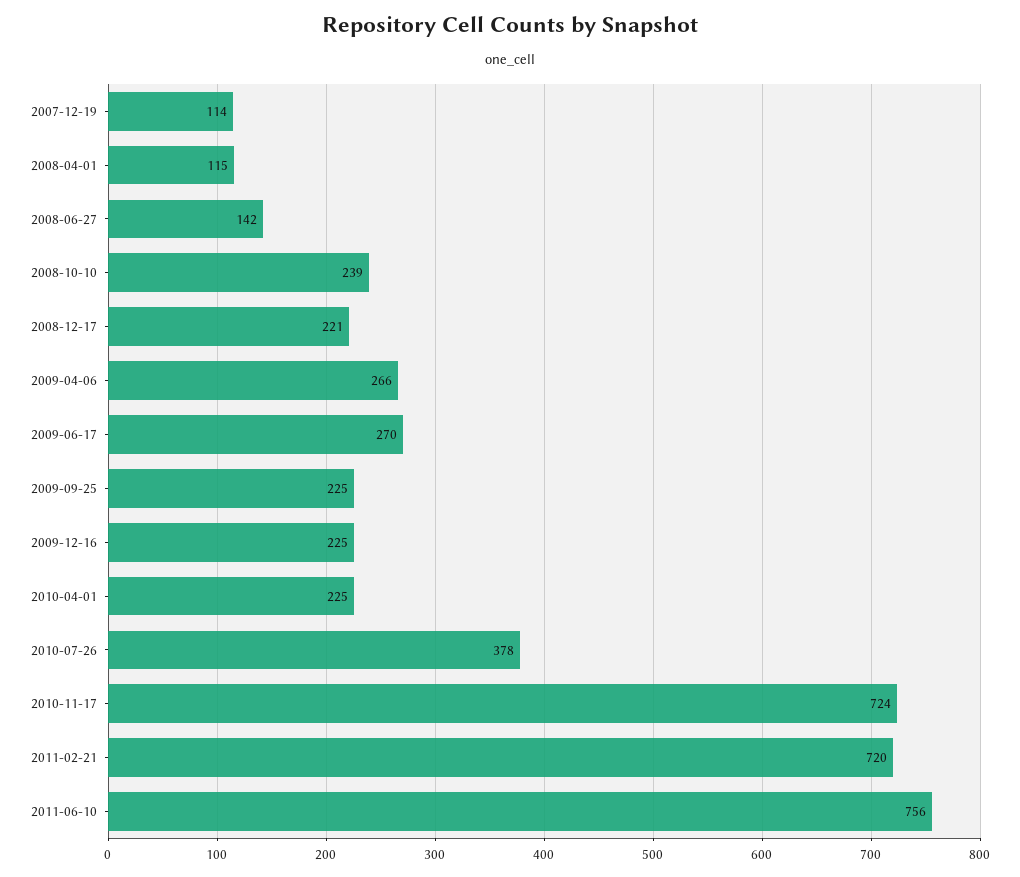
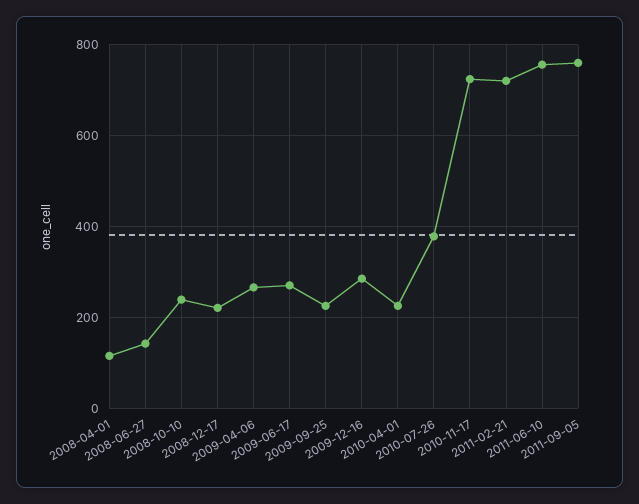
2007-12-19: 114 -> none
2009-12-16: 225 -> 280
2011-09-05: none -> 760

